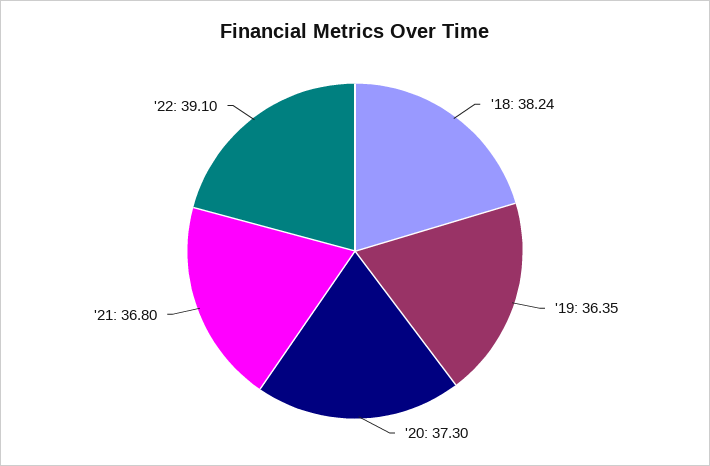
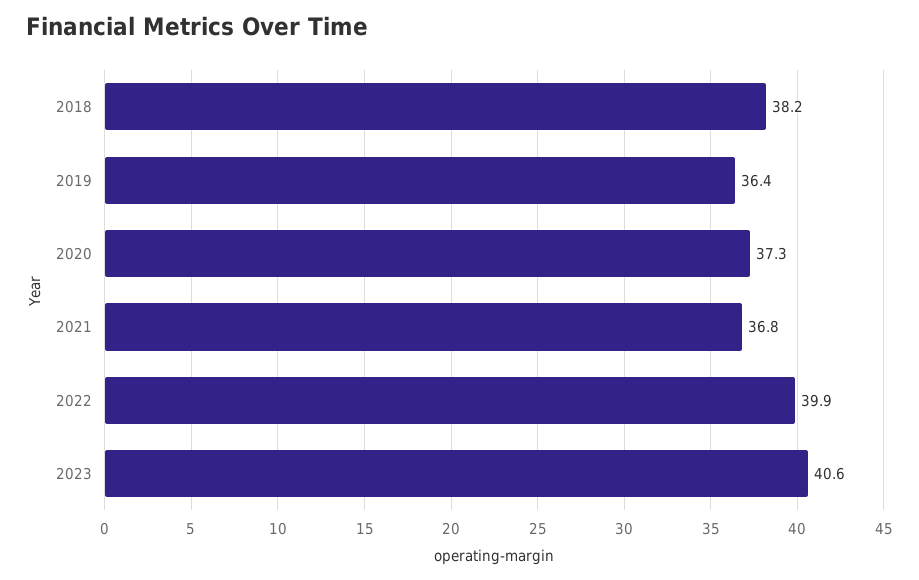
'22: 39.1 -> 39.9
2023: none -> 40.6

